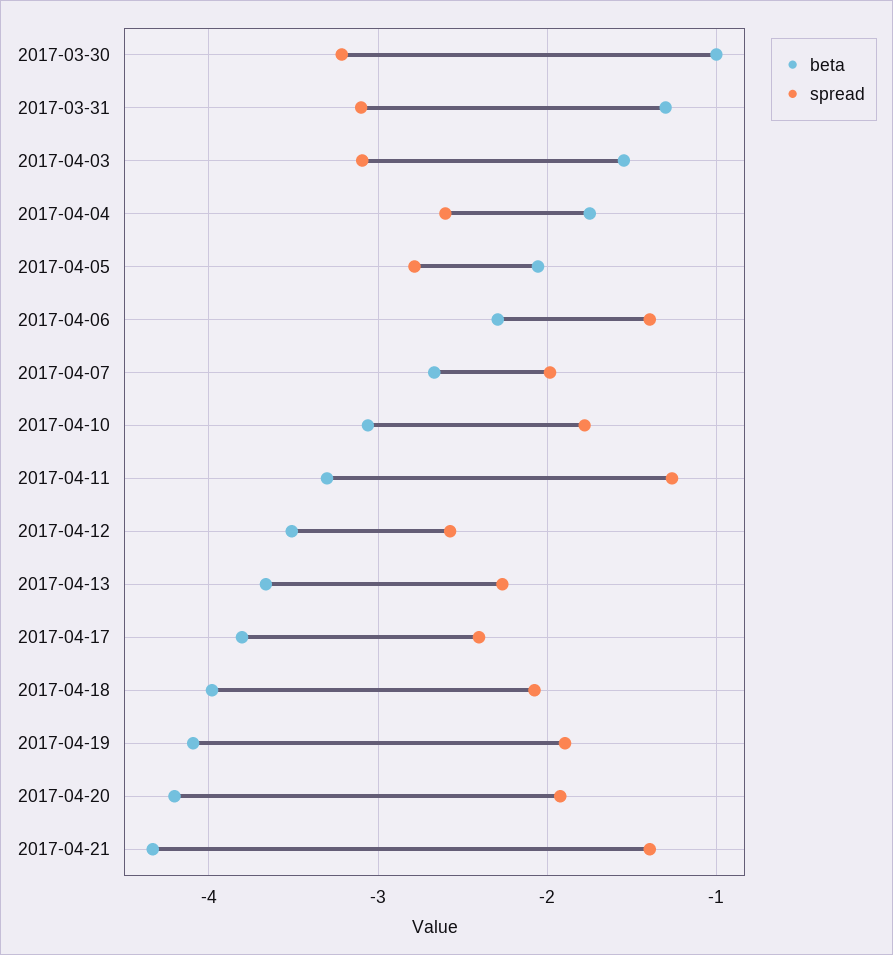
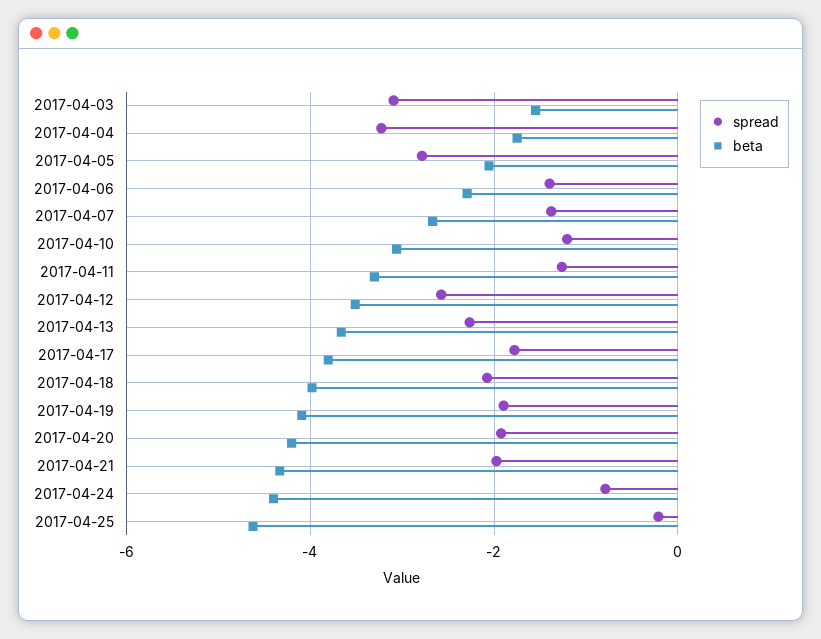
beta, 2017-03-30: -1 -> none
spread, 2017-03-30: -3.2 -> none
beta, 2017-03-31: -1.3 -> none
spread, 2017-03-31: -3.1 -> none
spread, 2017-04-04: -2.6 -> -3.2
spread, 2017-04-07: -2 -> -1.4
spread, 2017-04-10: -1.8 -> -1.2
spread, 2017-04-17: -2.4 -> -1.8
spread, 2017-04-21: -1.4 -> -2
spread, 2017-04-24: none -> -0.8
beta, 2017-04-24: none -> -4.4
spread, 2017-04-25: none -> -0.2
beta, 2017-04-25: none -> -4.6

